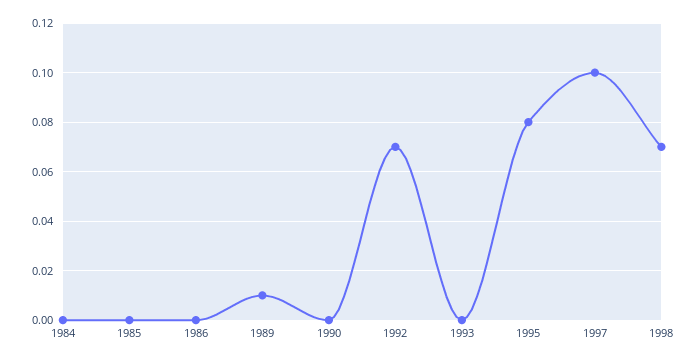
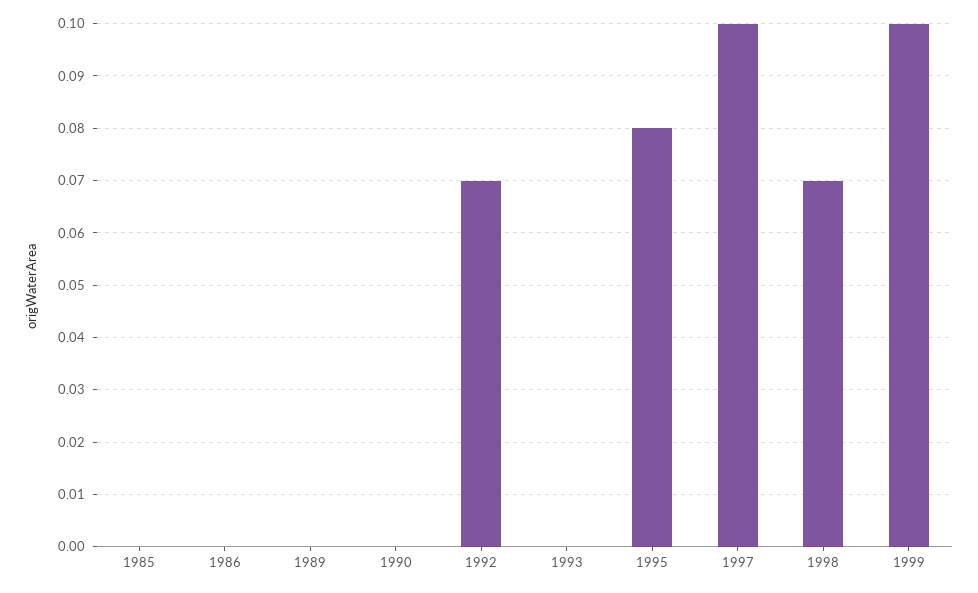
1984: 0 -> none
1989: 0.01 -> 0
1999: none -> 0.1

